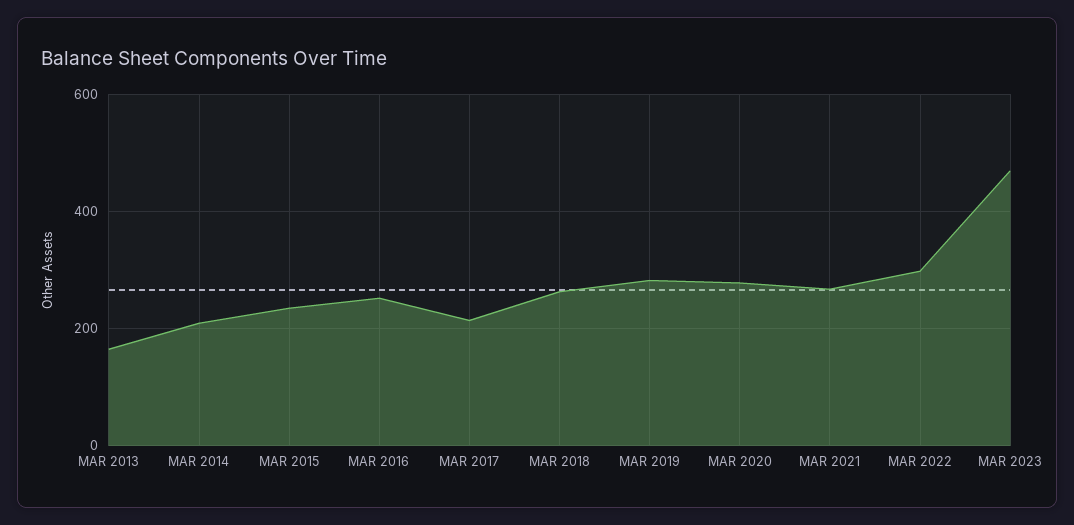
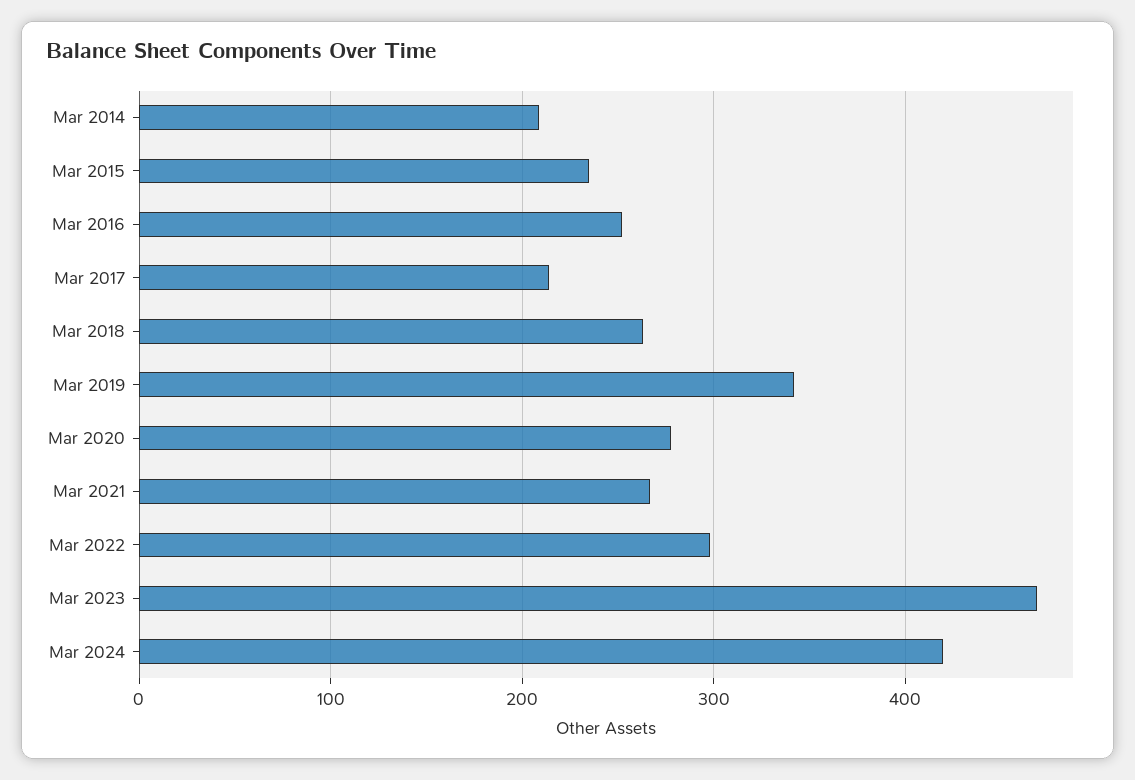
MAR 2013: 160 -> none
MAR 2019: 280 -> 340
Mar 2024: none -> 420

